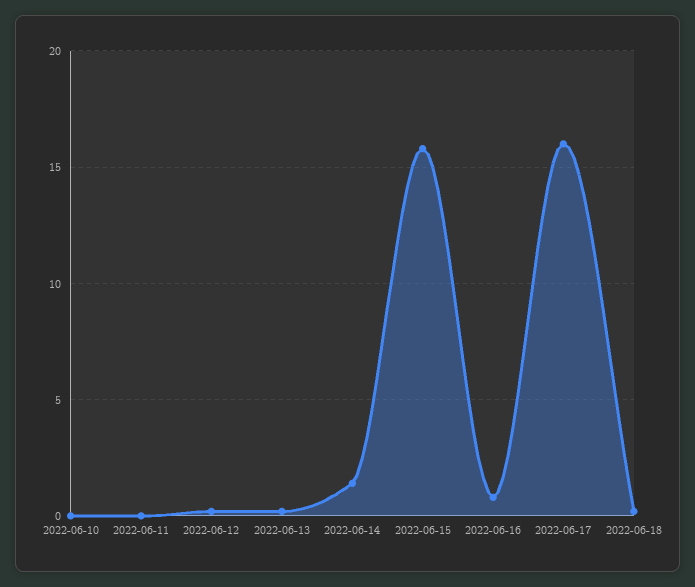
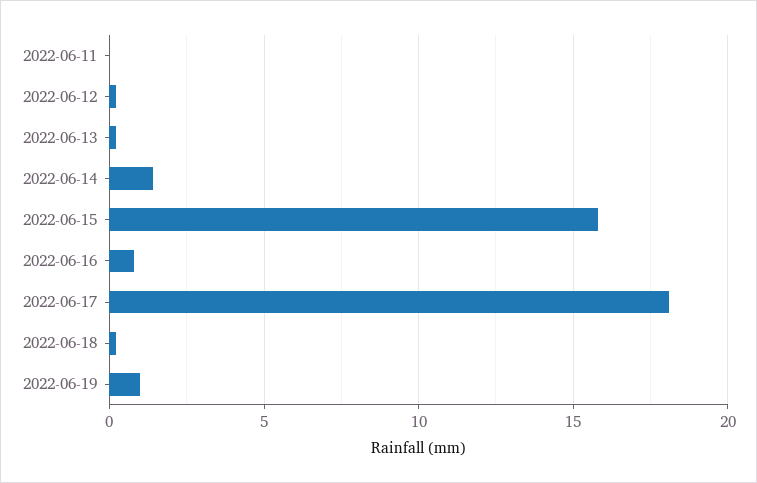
2022-06-10: 0 -> none
2022-06-17: 16 -> 18
2022-06-19: none -> 1

